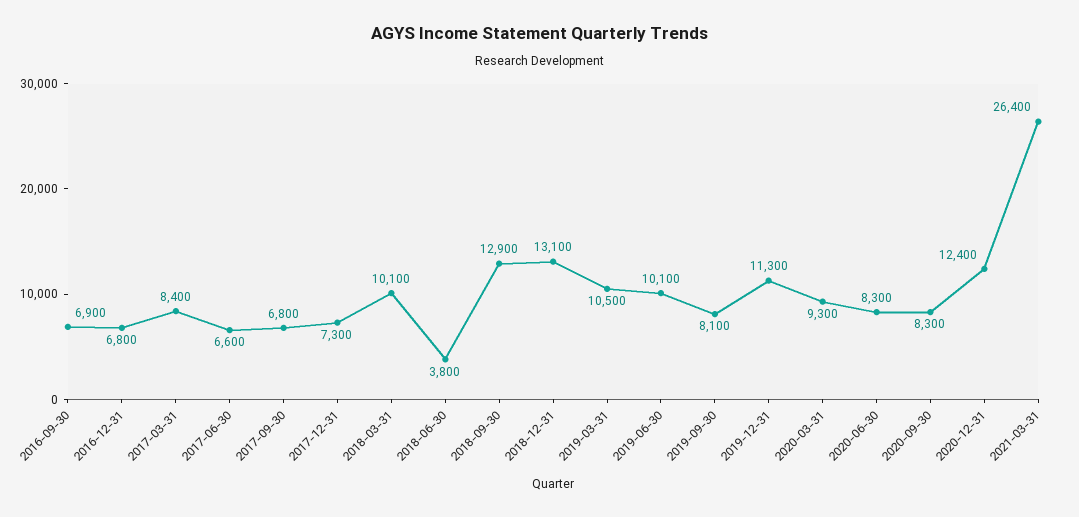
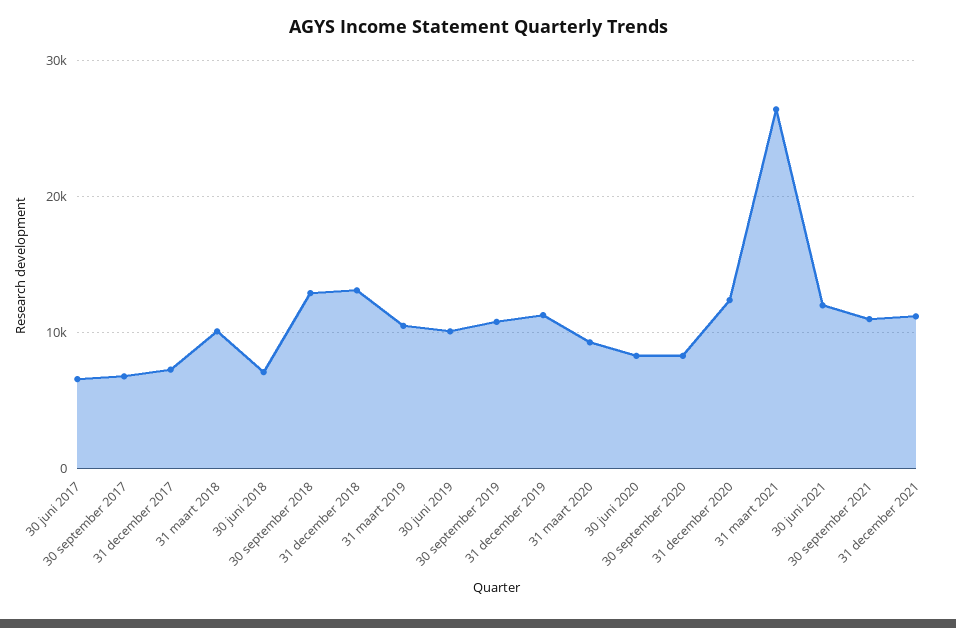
2016-09-30: 6900 -> none
2016-12-31: 6800 -> none
2017-03-31: 8400 -> none
2018-06-30: 3800 -> 7000
2019-09-30: 8100 -> 11000
30 juni 2021: none -> 12000
30 september 2021: none -> 11000
31 december 2021: none -> 11000

